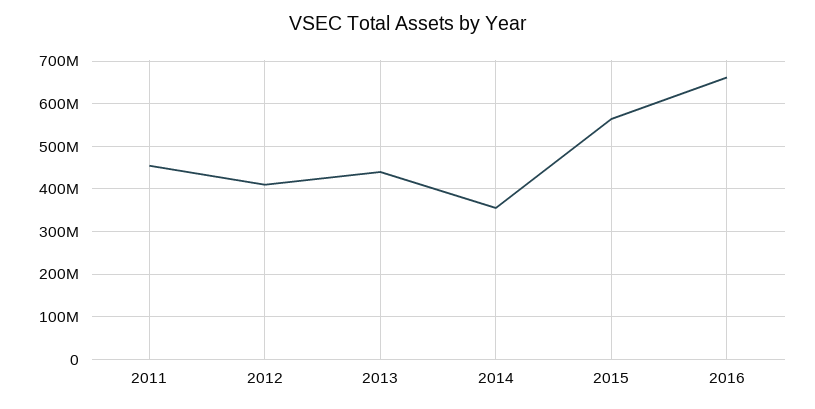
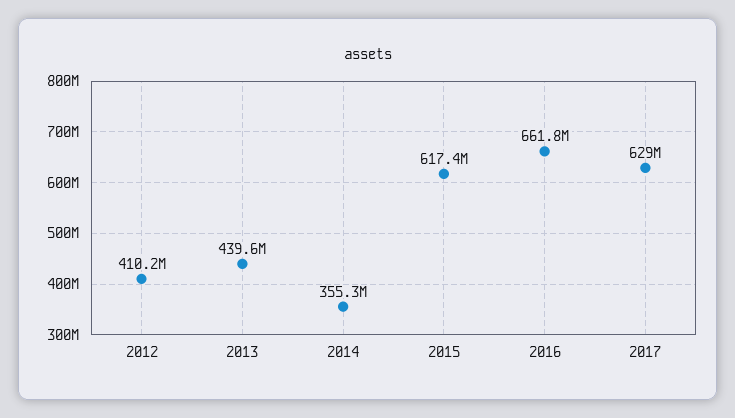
2011: 460000000 -> none
2015: 560000000 -> 617400000
2017: none -> 629000000

